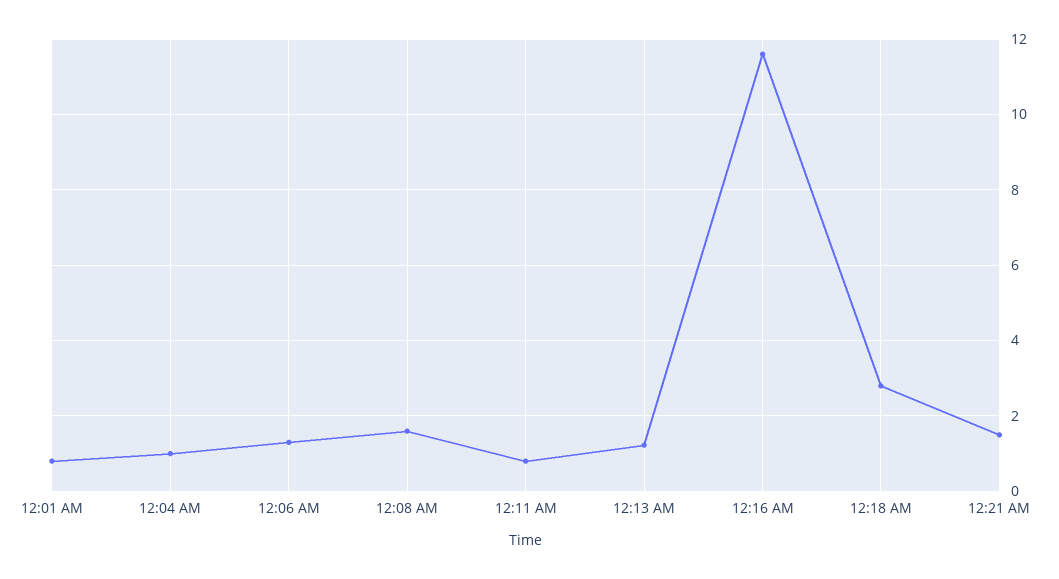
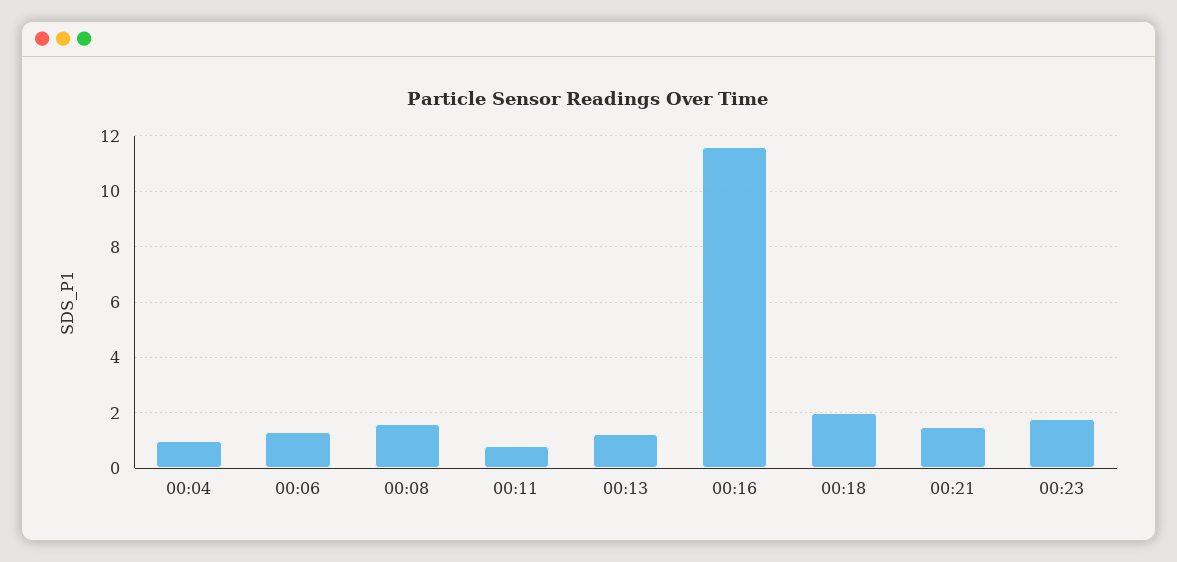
12:01 AM: 0.8 -> none
12:18 AM: 2.8 -> 2
00:23: none -> 1.75

